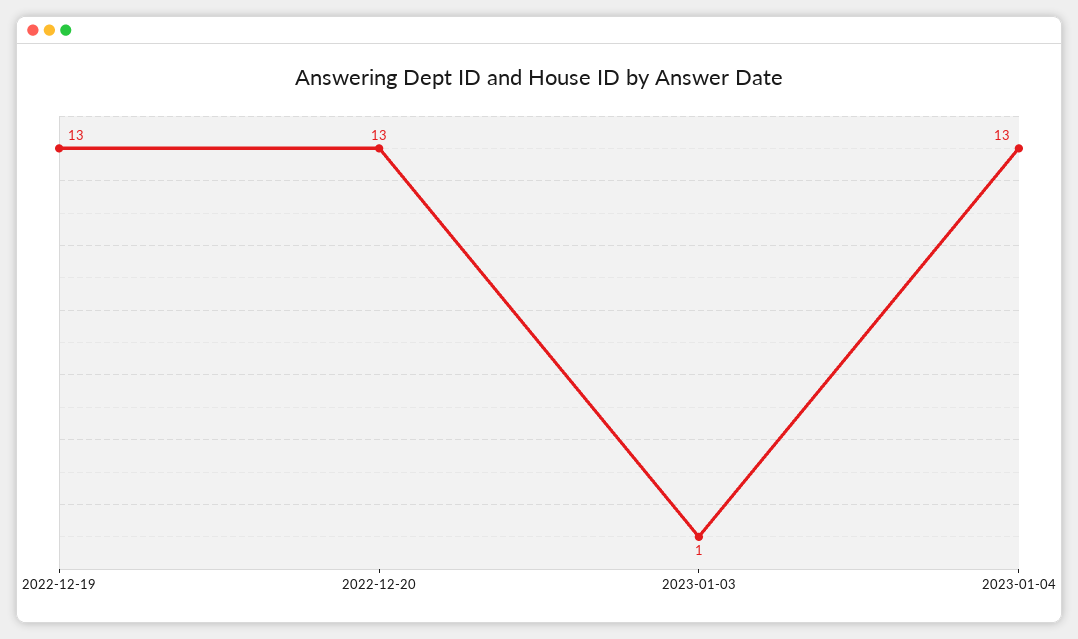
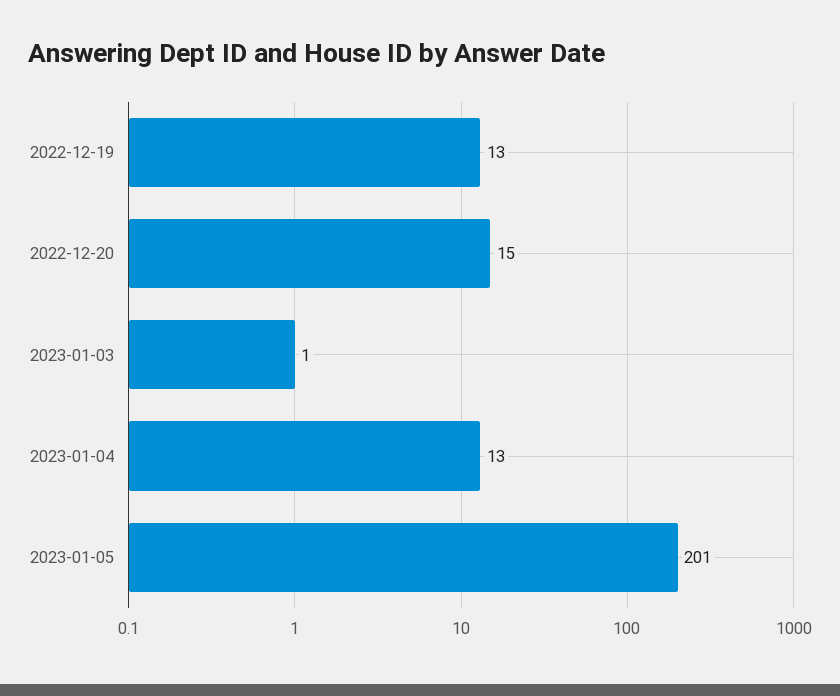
2022-12-20: 13 -> 15
2023-01-05: none -> 201

